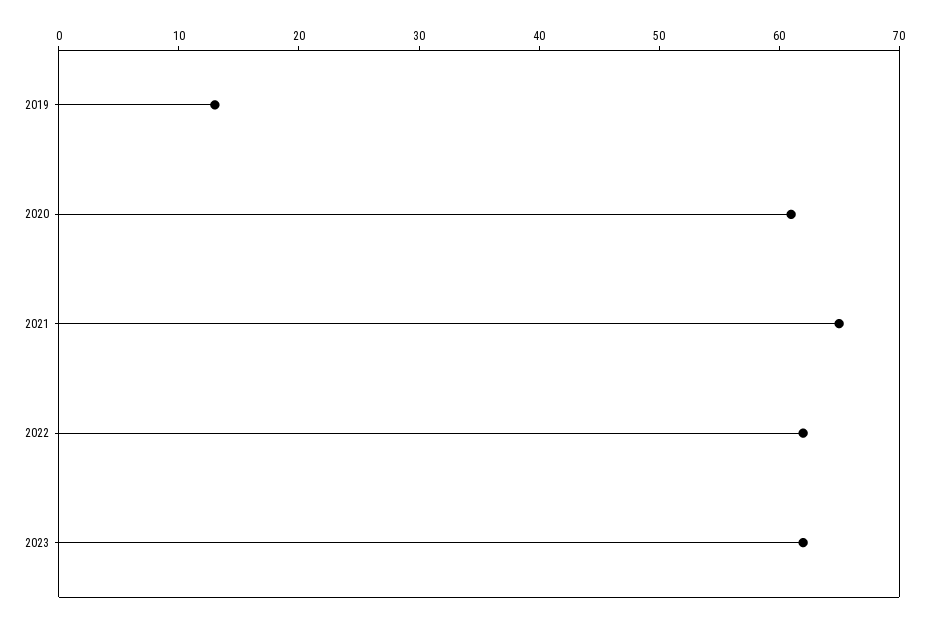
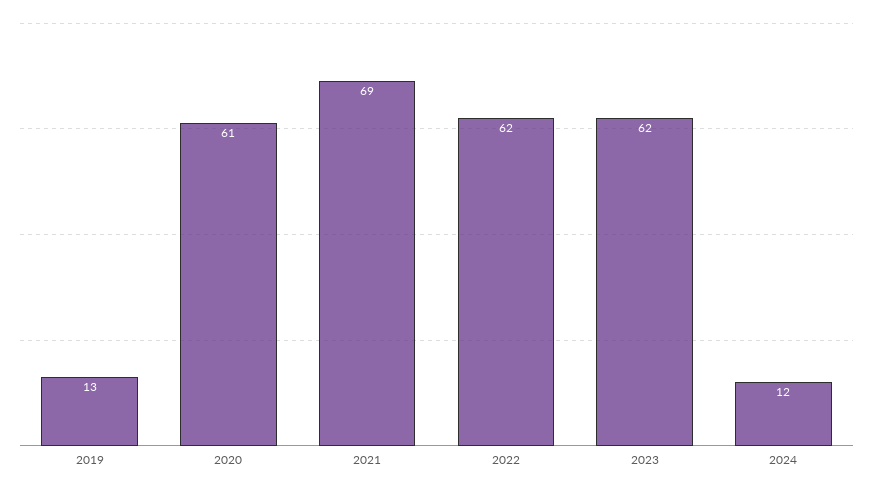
2021: 65 -> 69
2024: none -> 12

